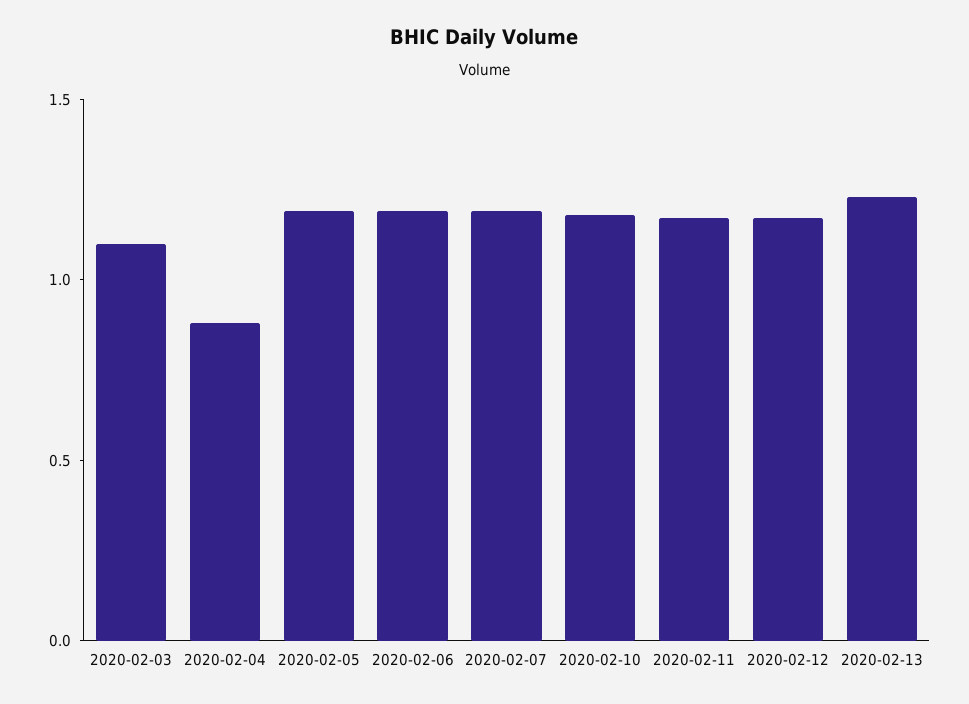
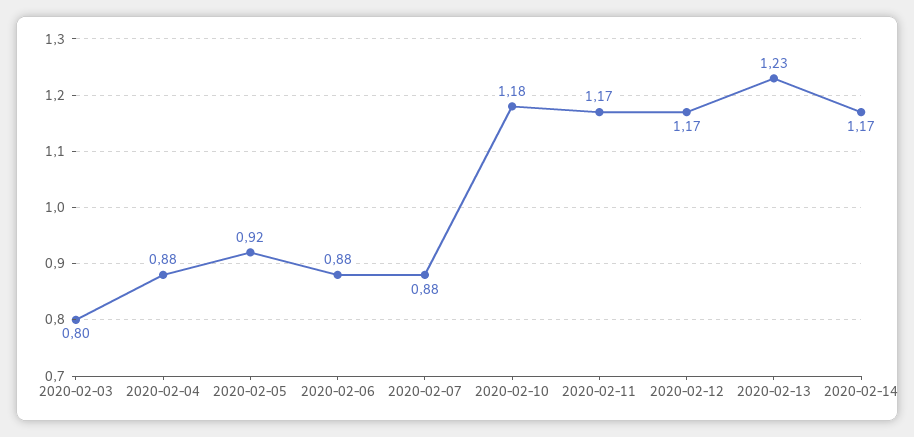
2020-02-03: 1.1 -> 0.8
2020-02-05: 1.2 -> 0.92
2020-02-06: 1.2 -> 0.88
2020-02-07: 1.2 -> 0.88
2020-02-14: none -> 1.17

